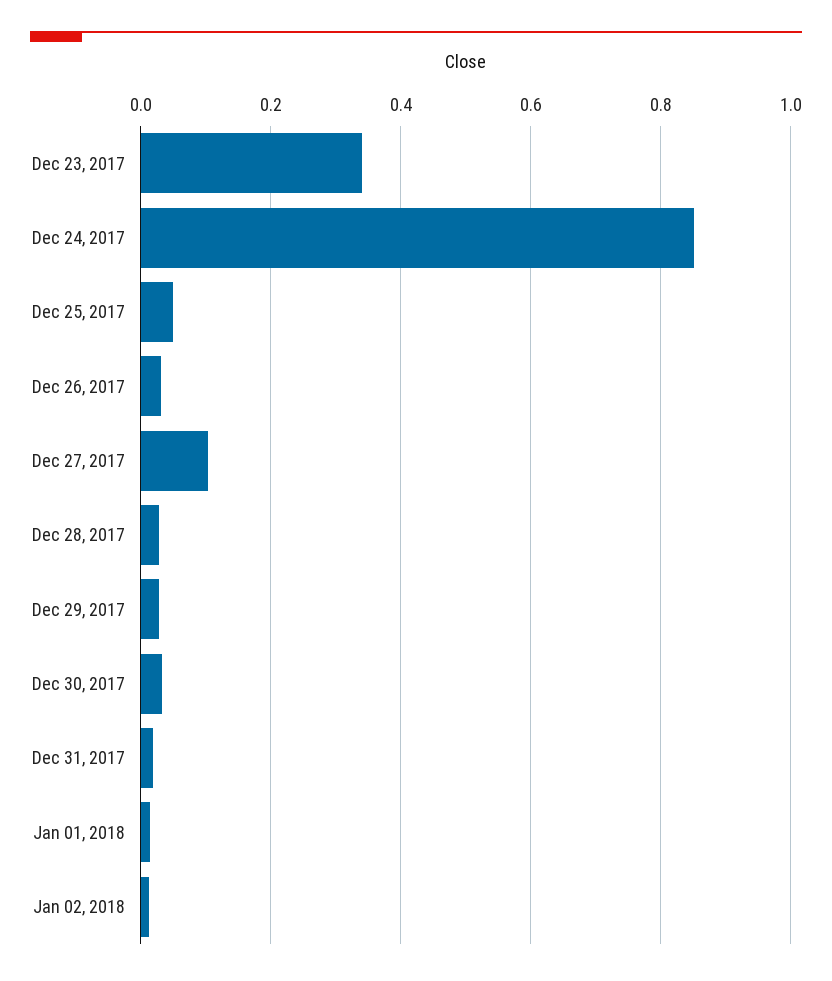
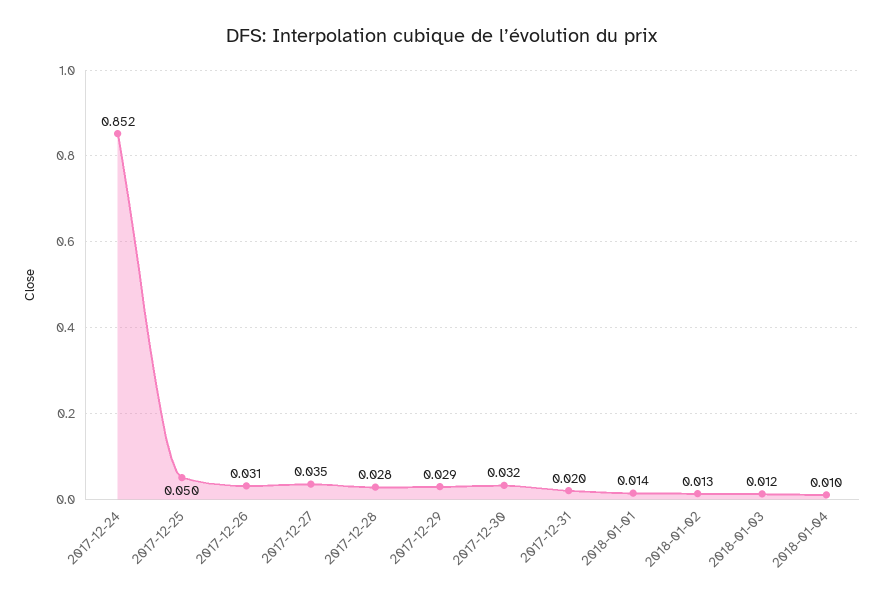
Dec 23, 2017: 0.34 -> none
Dec 27, 2017: 0.1 -> 0.035
2018-01-03: none -> 0.012
2018-01-04: none -> 0.01

